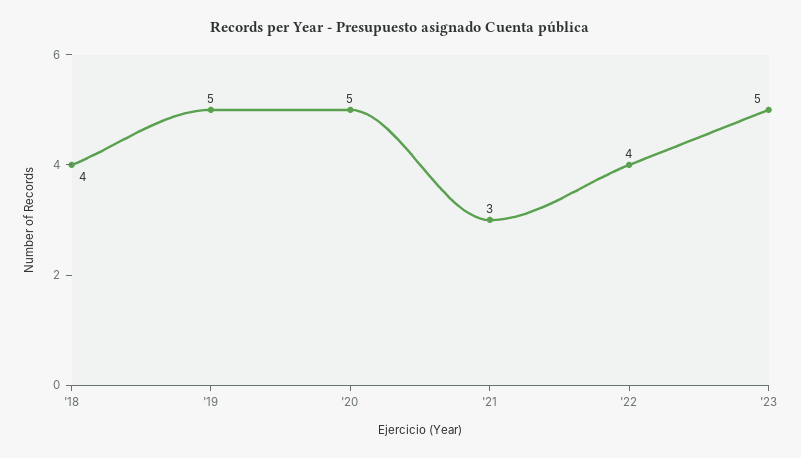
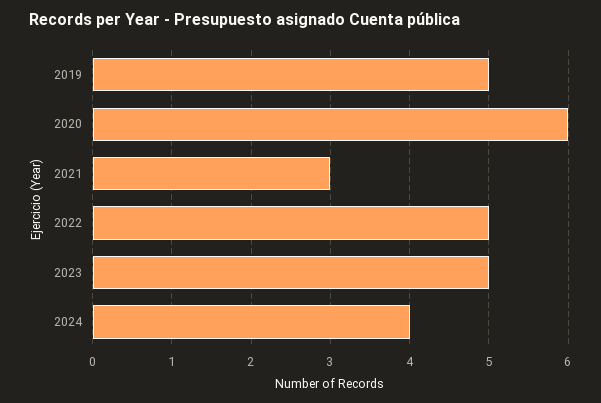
'18: 4 -> none
'20: 5 -> 6
'22: 4 -> 5
2024: none -> 4

